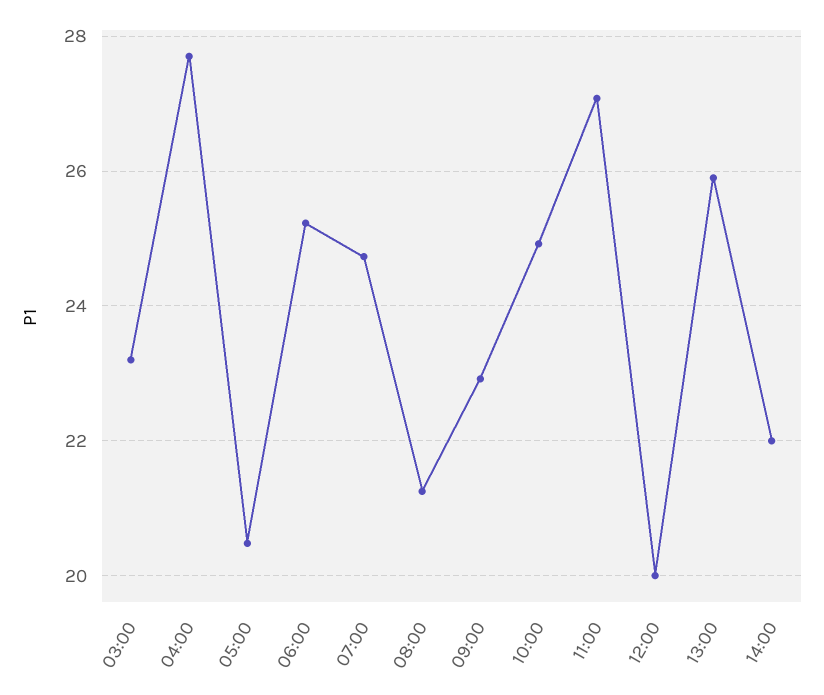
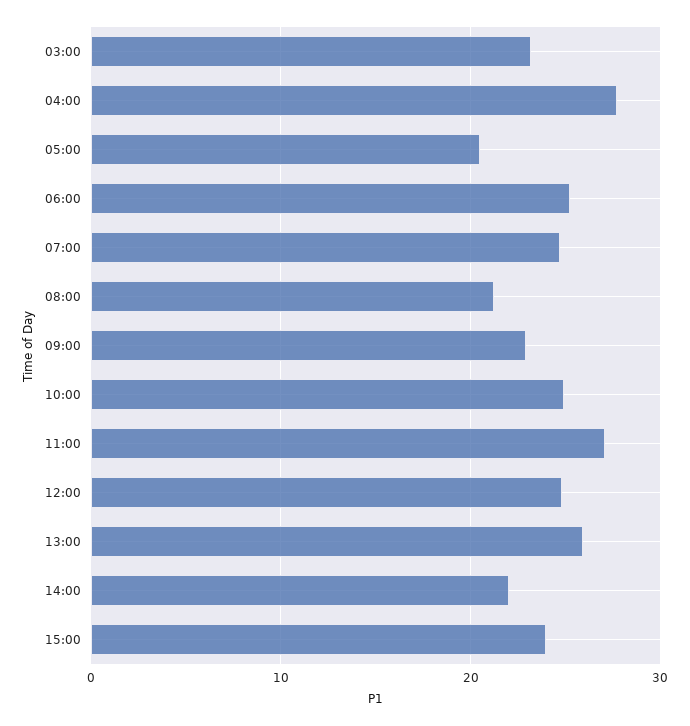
12:00: 20 -> 25
15:00: none -> 24

